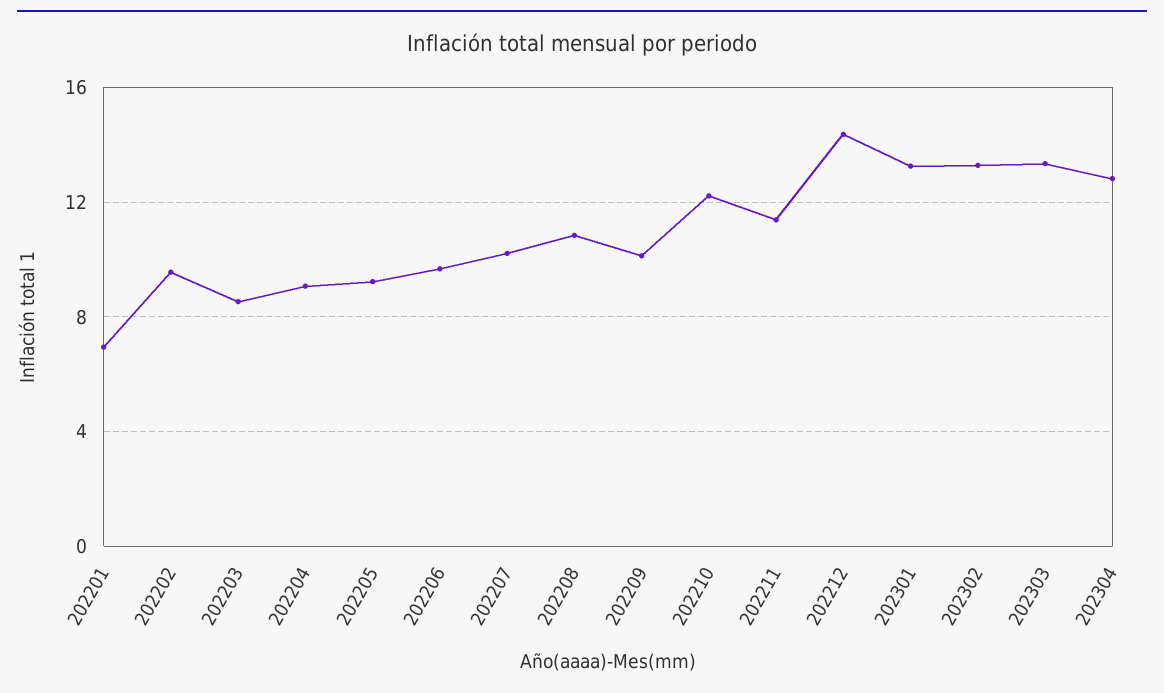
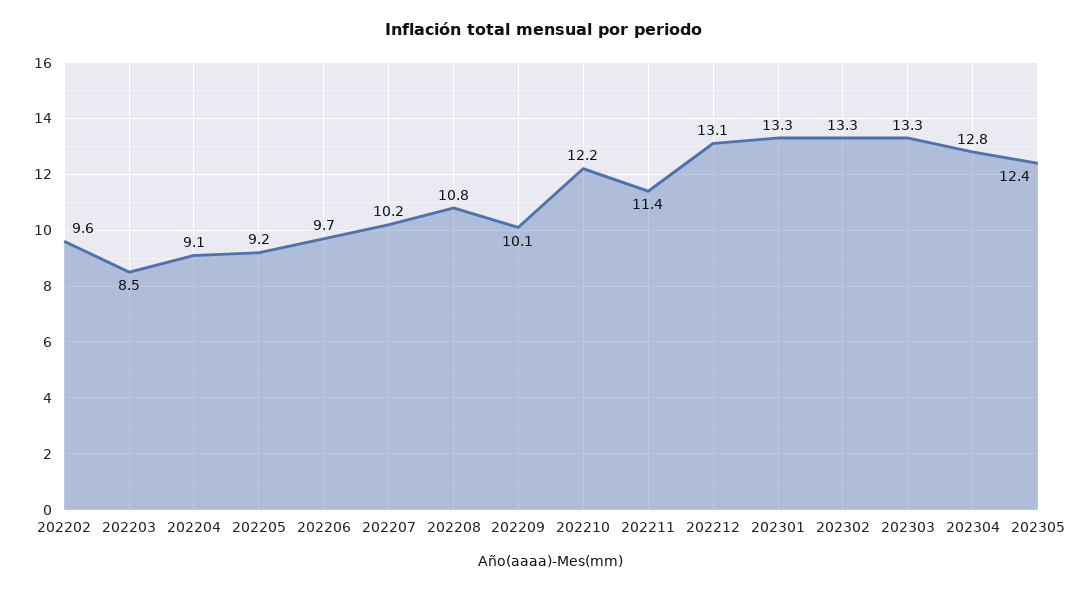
202201: 7 -> none
202212: 14.5 -> 13.1
202305: none -> 12.4

